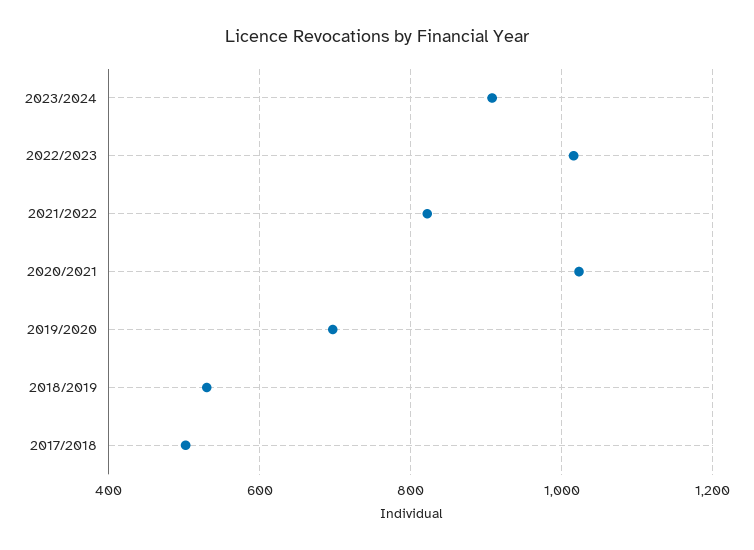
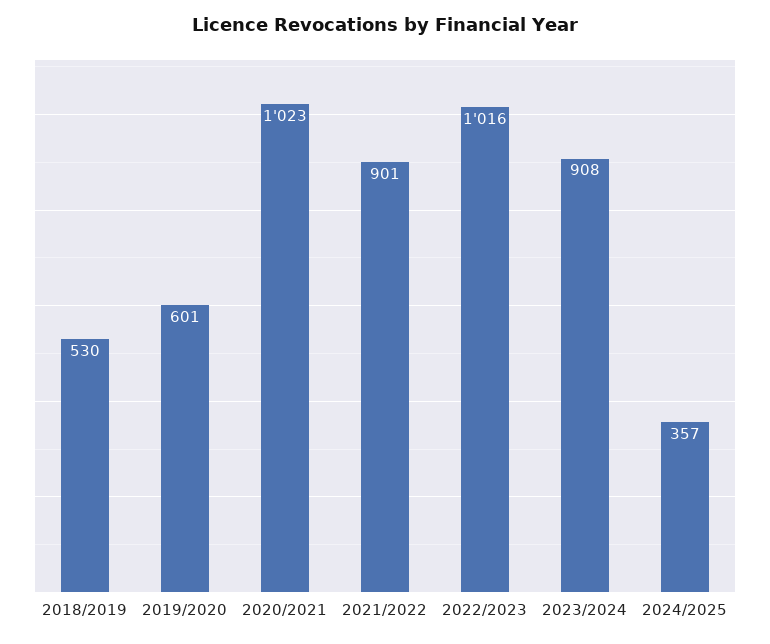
2021/2022: 820 -> 901
2019/2020: 700 -> 601
2017/2018: 500 -> none
2024/2025: none -> 357

